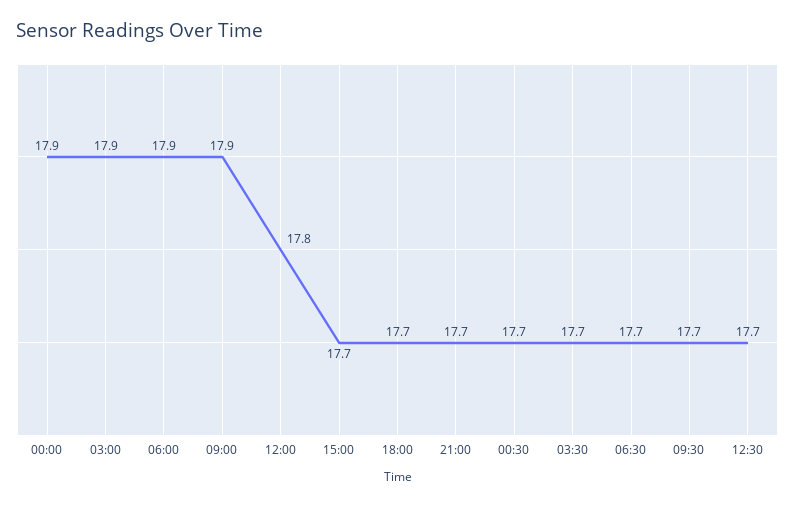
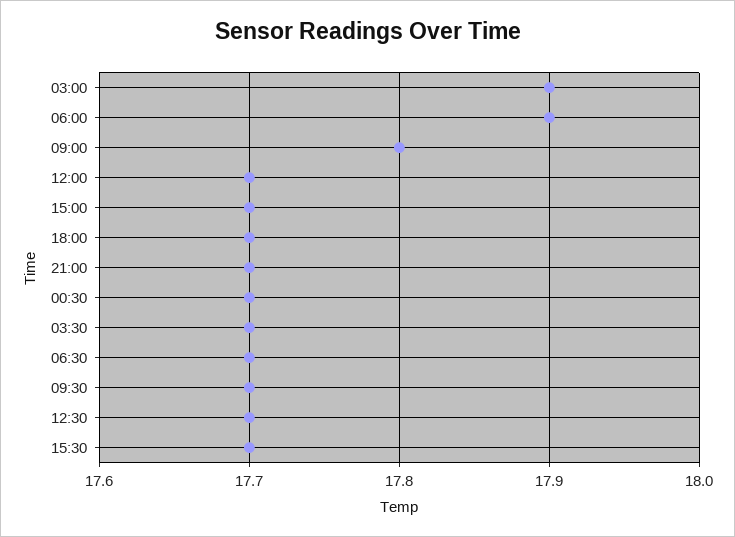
00:00: 17.9 -> none
09:00: 17.9 -> 17.8
12:00: 17.8 -> 17.7
15:30: none -> 17.7

